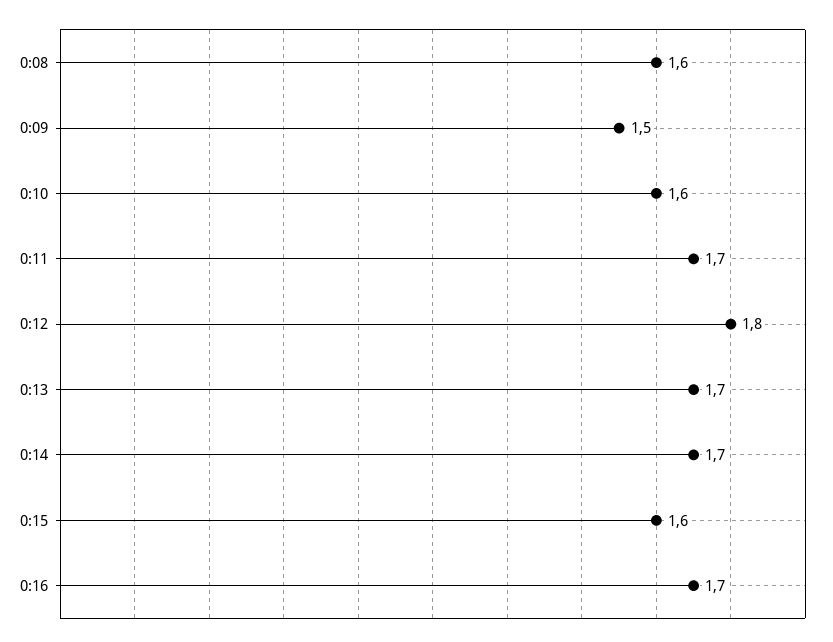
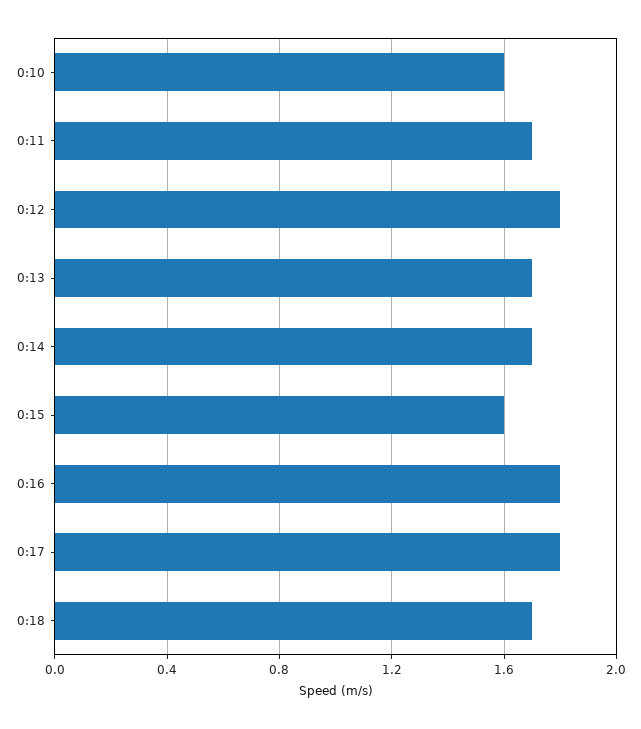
0:08: 1.6 -> none
0:09: 1.5 -> none
0:16: 1.7 -> 1.8
0:17: none -> 1.8
0:18: none -> 1.7

